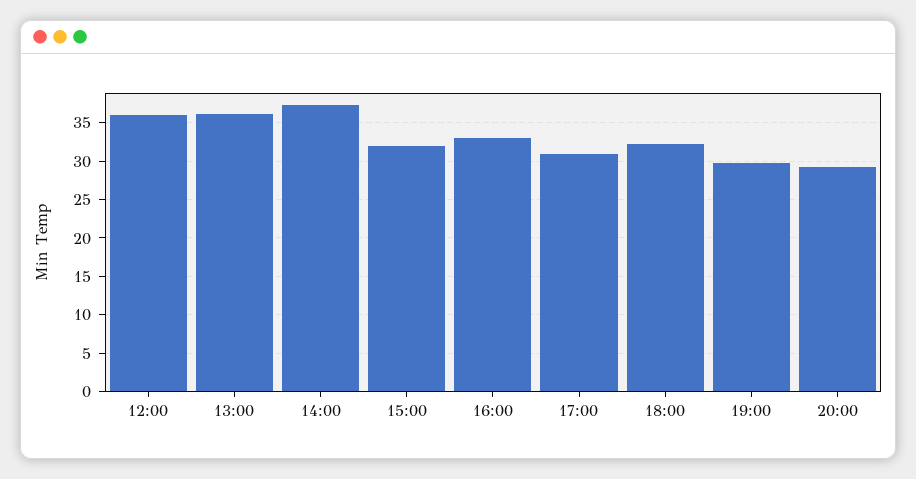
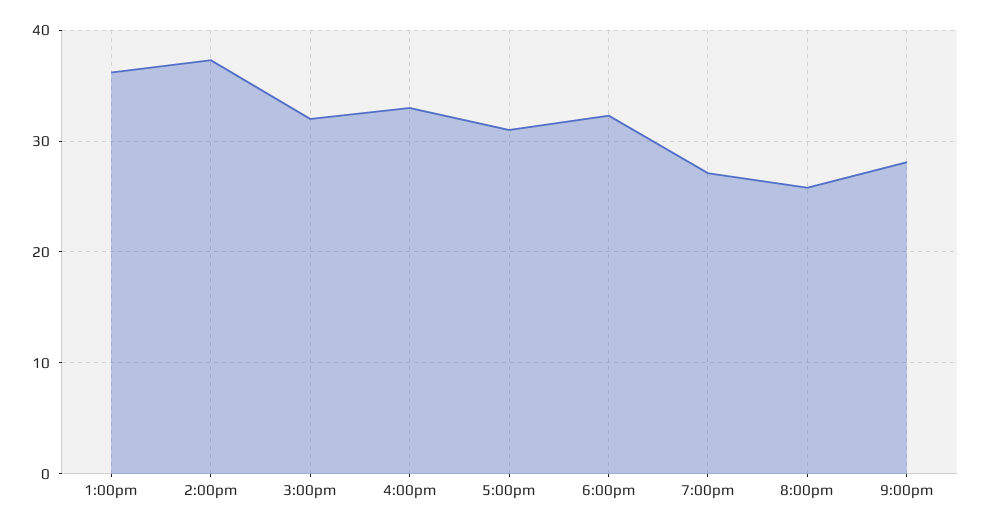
12:00: 36 -> none
19:00: 30 -> 27
20:00: 29 -> 26
9:00pm: none -> 28

